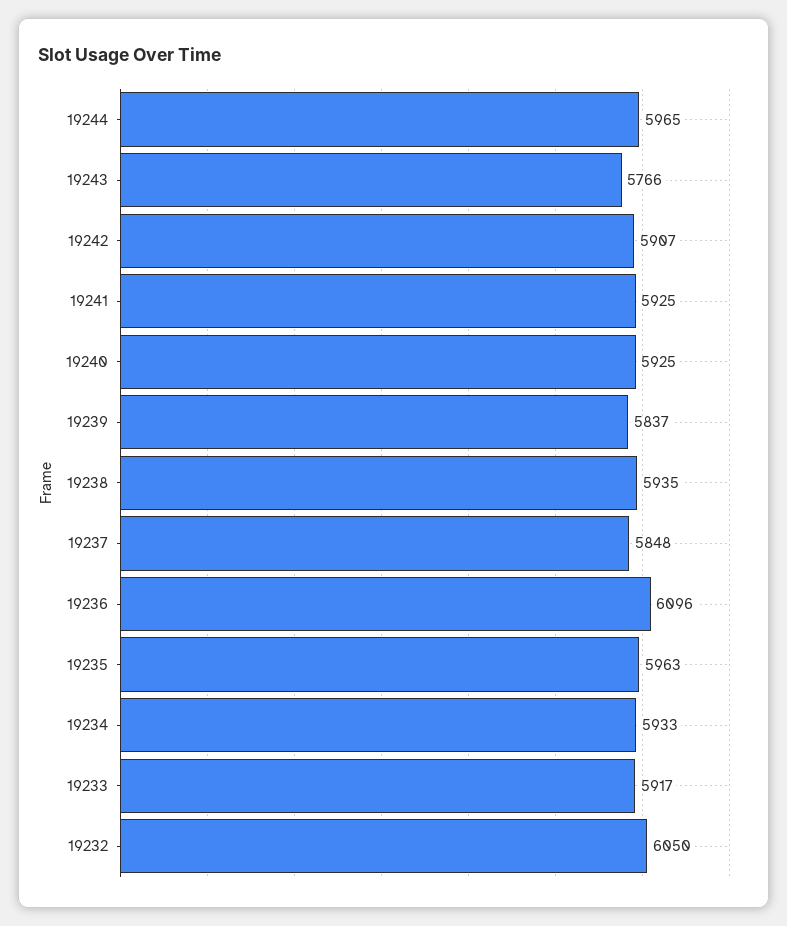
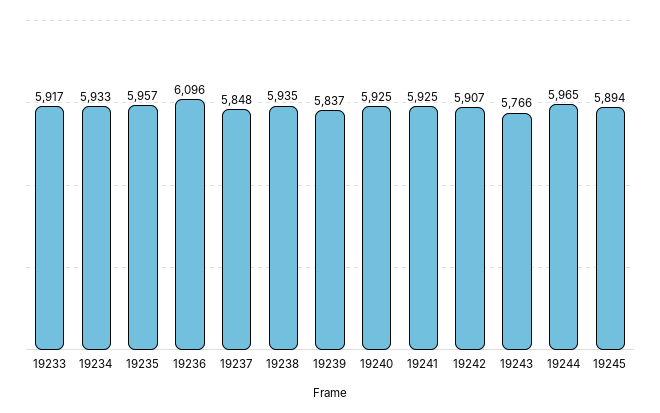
19235: 5963 -> 5957
19232: 6050 -> none
19245: none -> 5894

